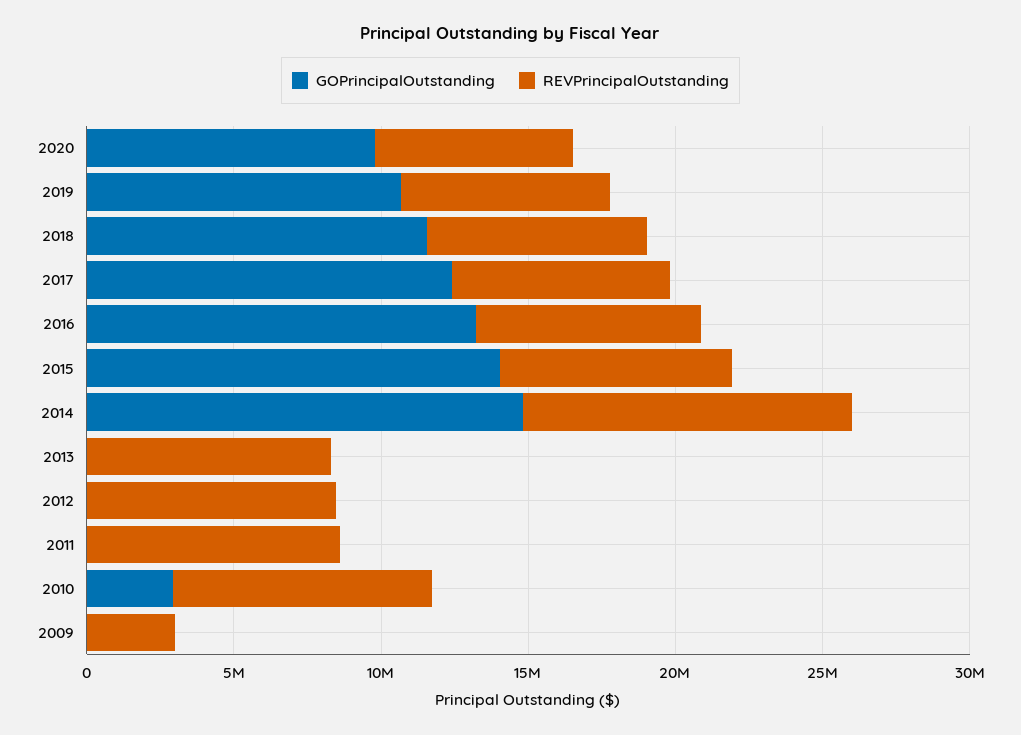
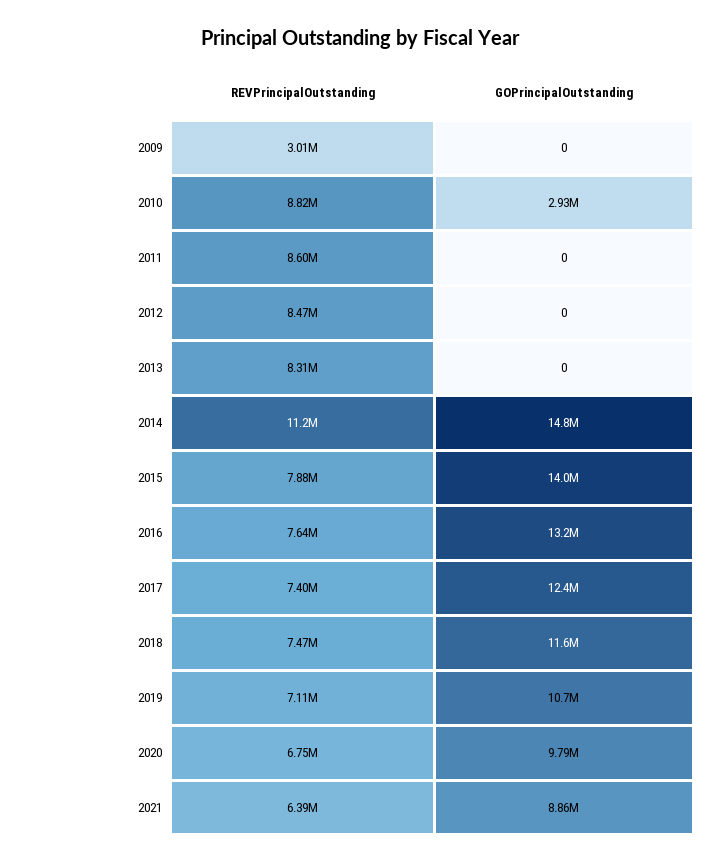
REVPrincipalOutstanding, 2021: none -> 6390000
GOPrincipalOutstanding, 2021: none -> 8860000

